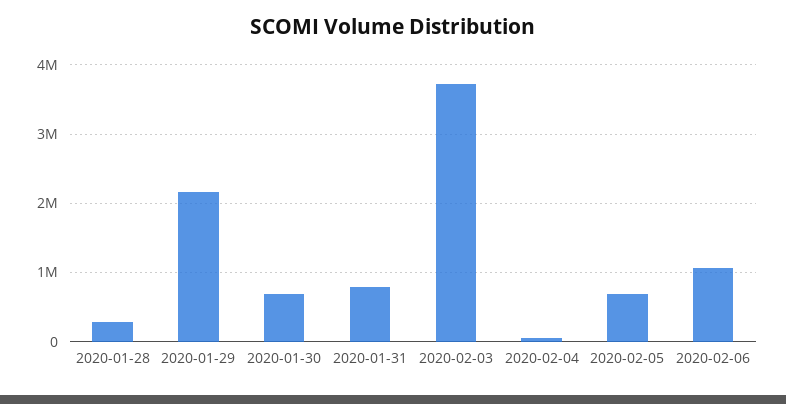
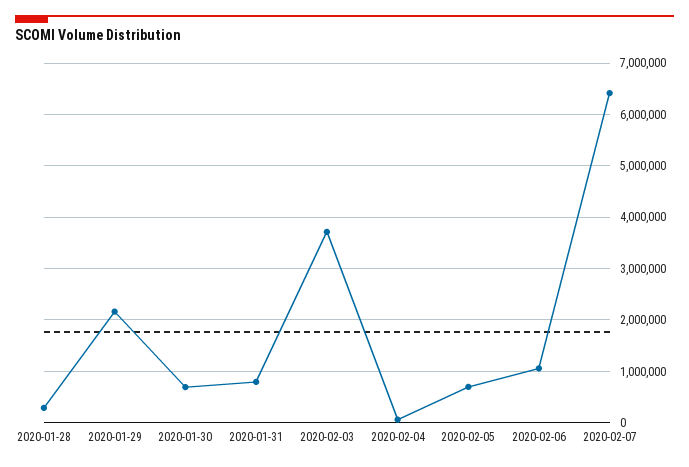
2020-02-07: none -> 6400000

